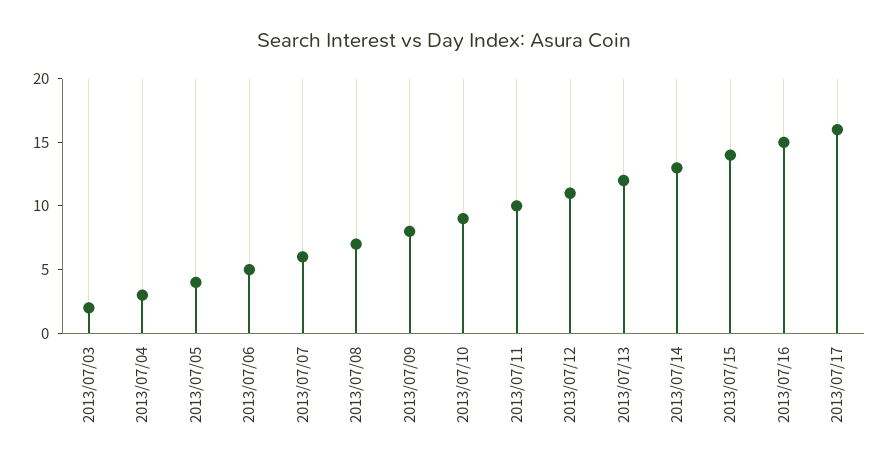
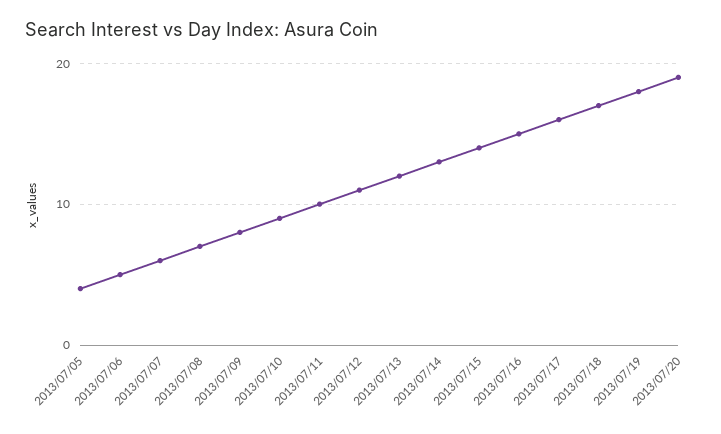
2013/07/03: 2 -> none
2013/07/04: 3 -> none
2013/07/18: none -> 17
2013/07/19: none -> 18
2013/07/20: none -> 19

